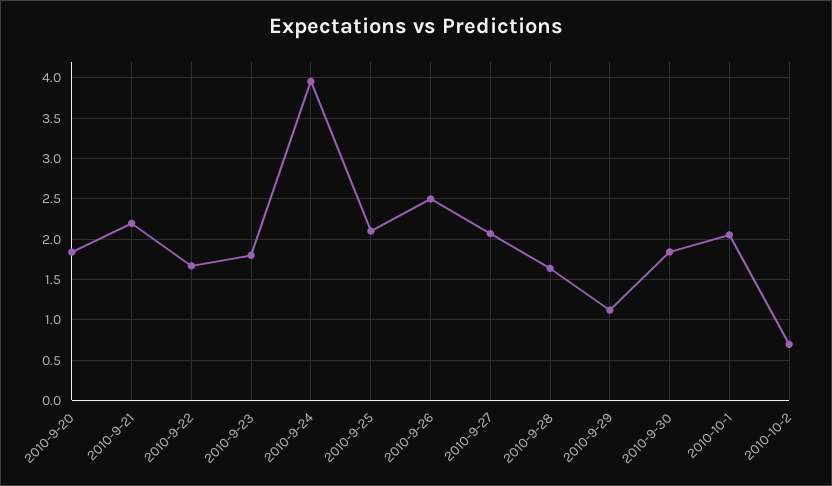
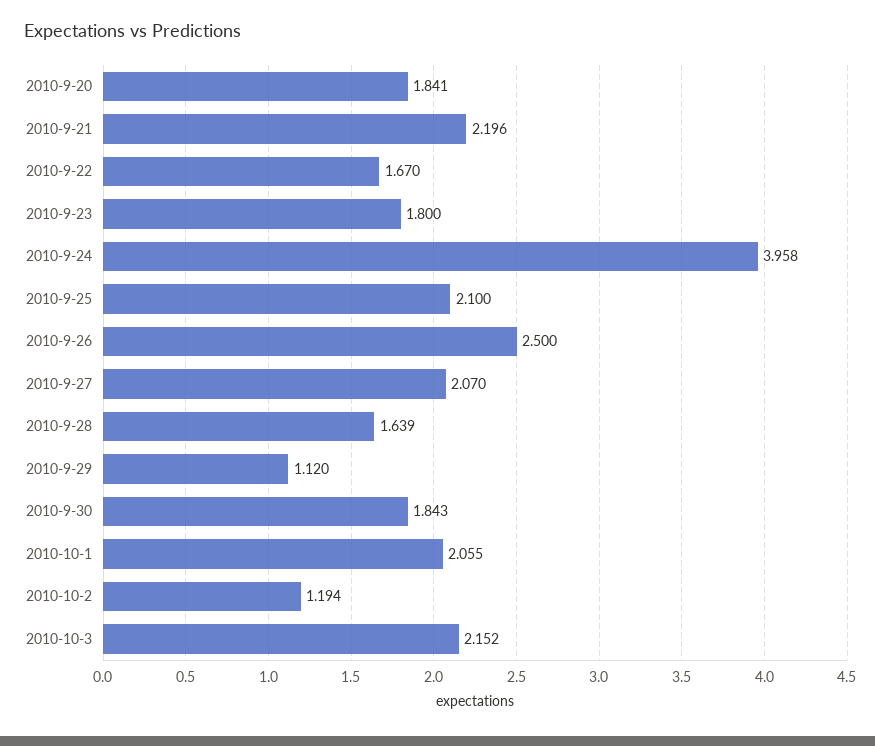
2010-10-2: 0.7 -> 1.194
2010-10-3: none -> 2.152

